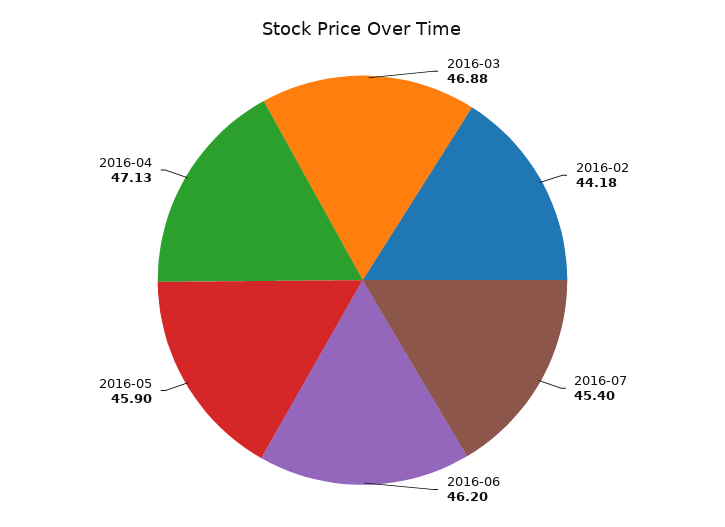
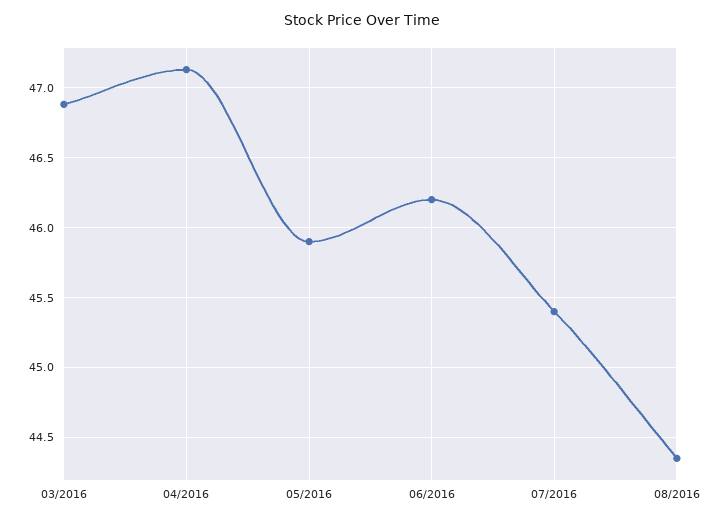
2016-02: 44.18 -> none
08/2016: none -> 44.35

